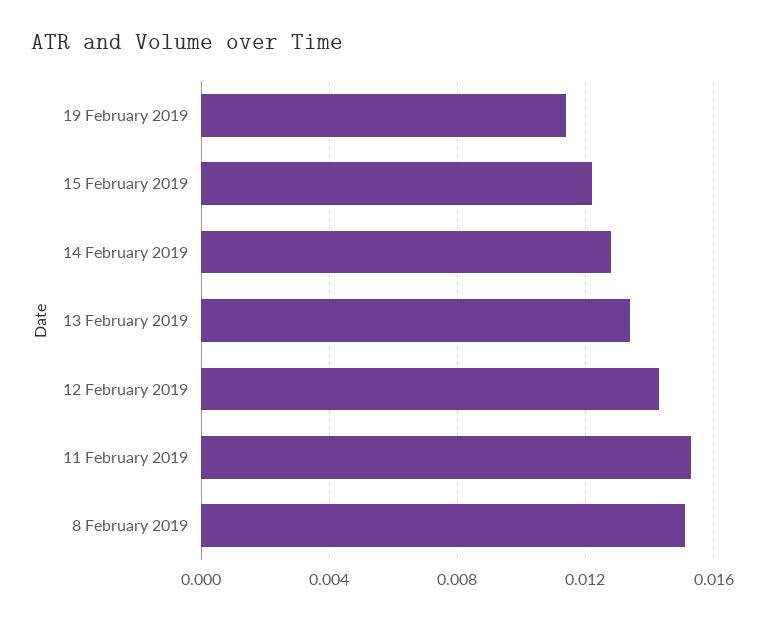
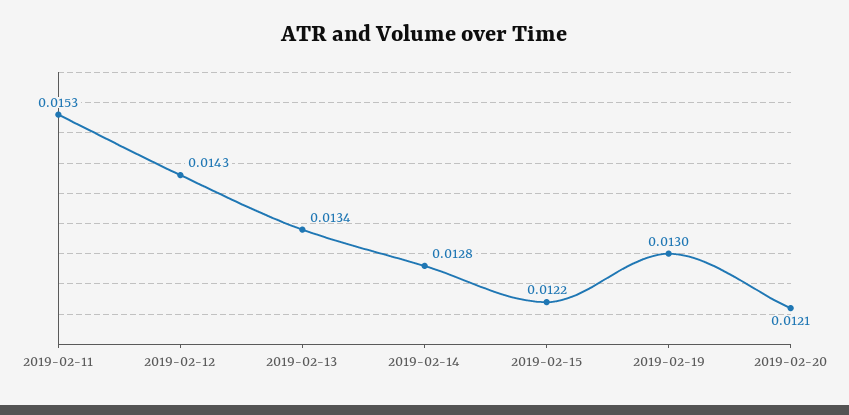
19 February 2019: 0.0115 -> 0.013
8 February 2019: 0.015 -> none
2019-02-20: none -> 0.0121

